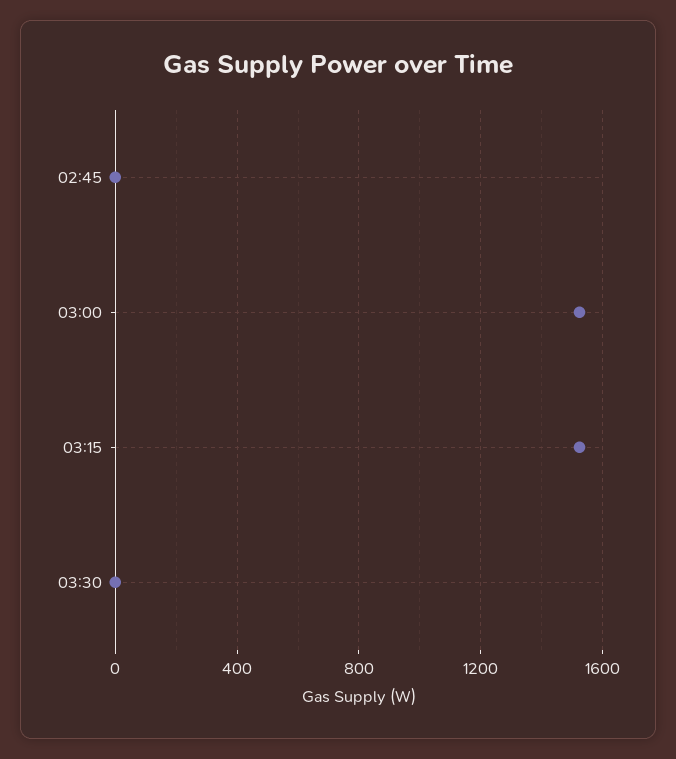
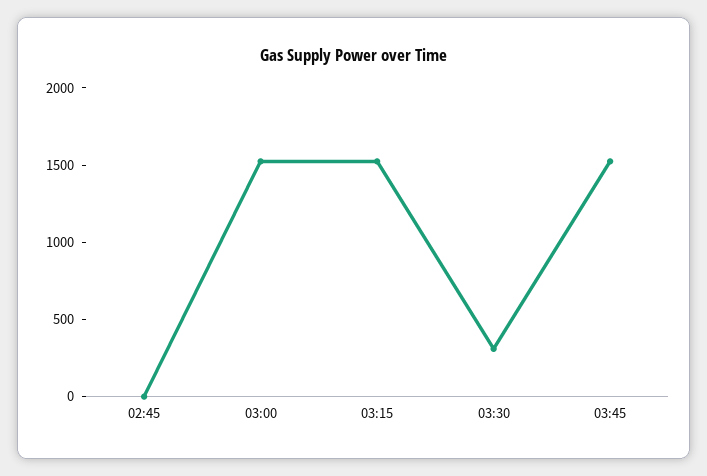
03:30: 0 -> 300
03:45: none -> 1500

